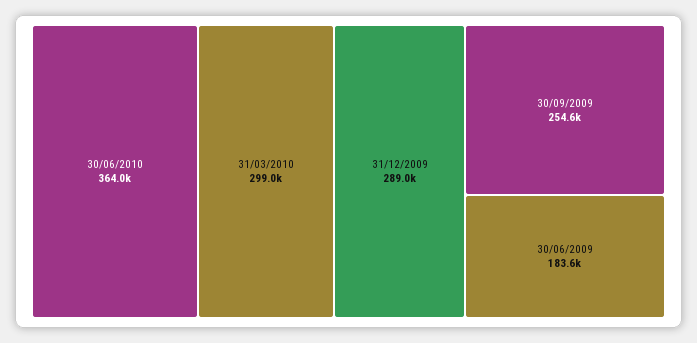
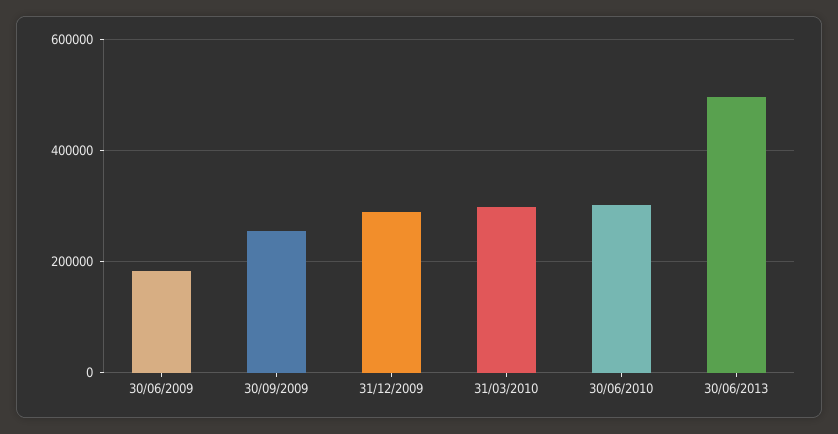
30/06/2010: 364000 -> 300000
30/06/2013: none -> 500000

